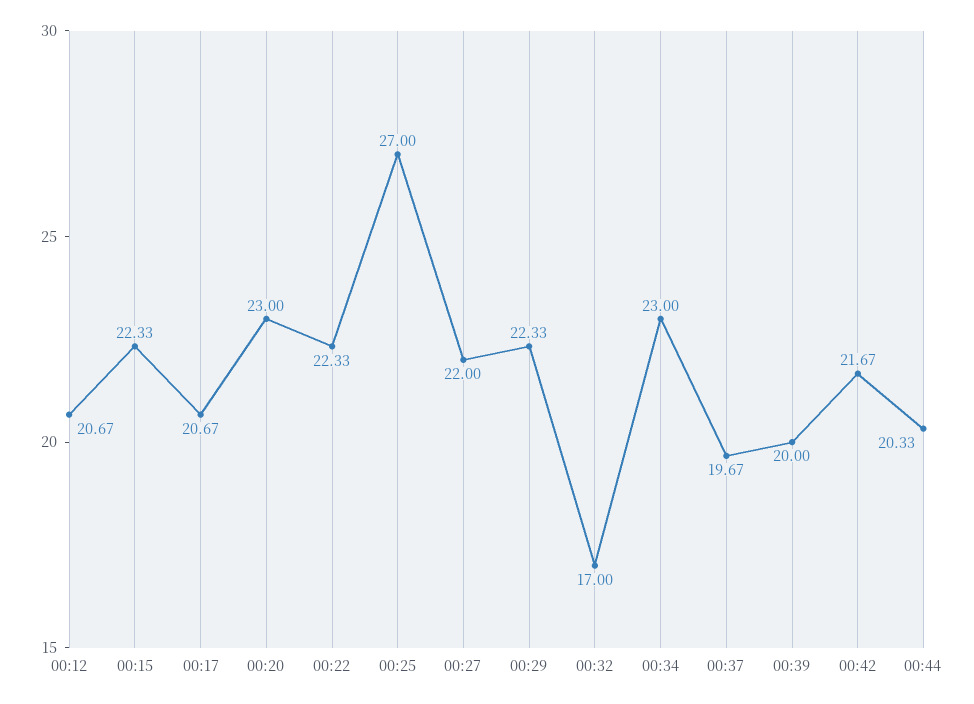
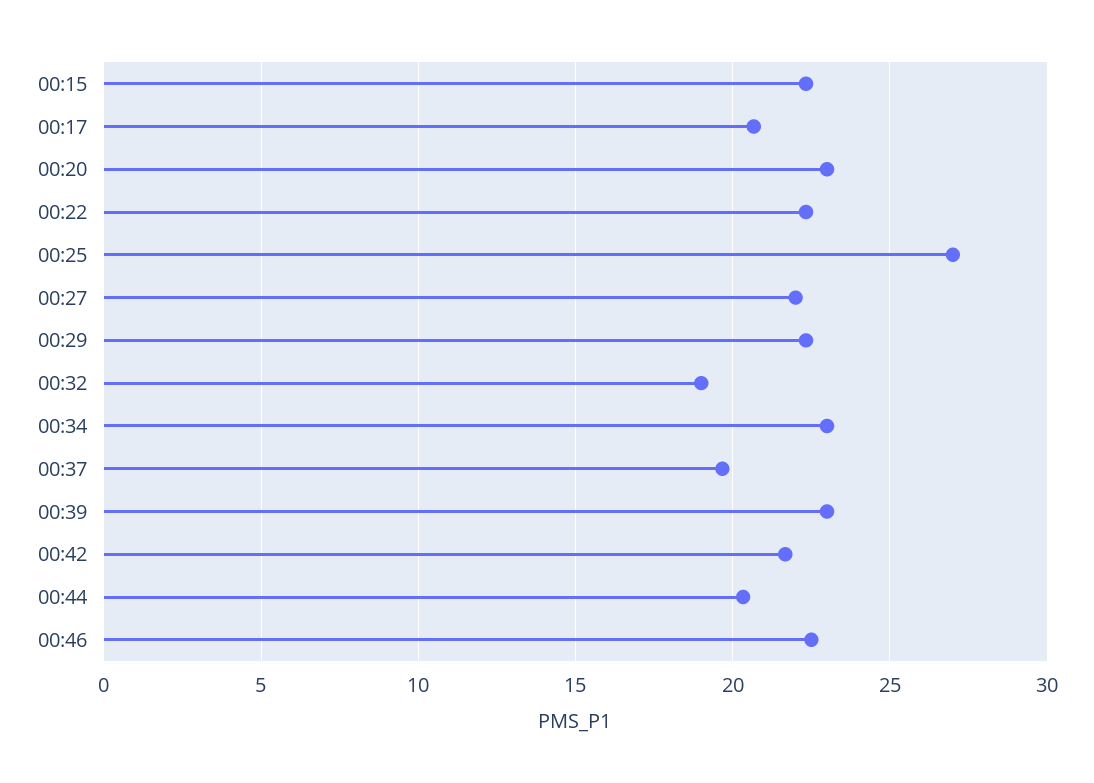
00:12: 20.67 -> none
00:32: 17 -> 19
00:39: 20 -> 23
00:46: none -> 22.5

